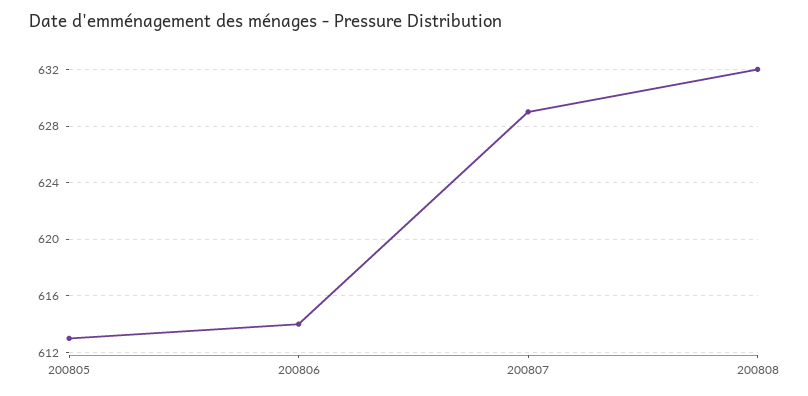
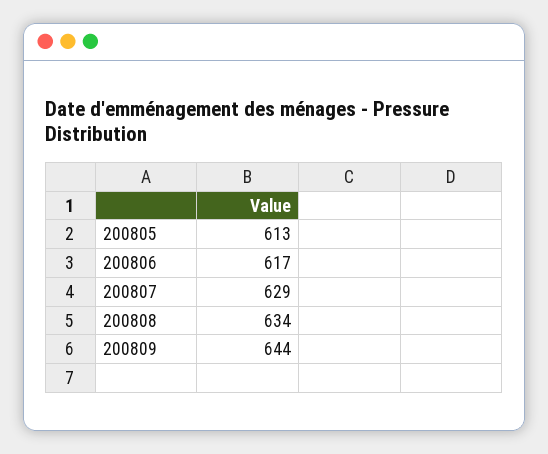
200806: 614 -> 617
200808: 632 -> 634
200809: none -> 644

